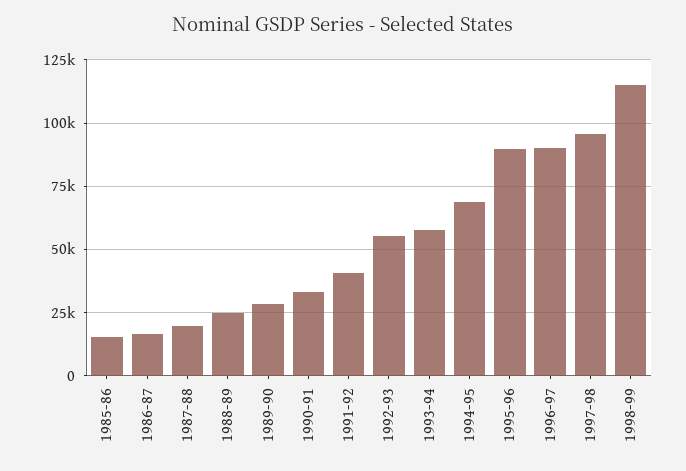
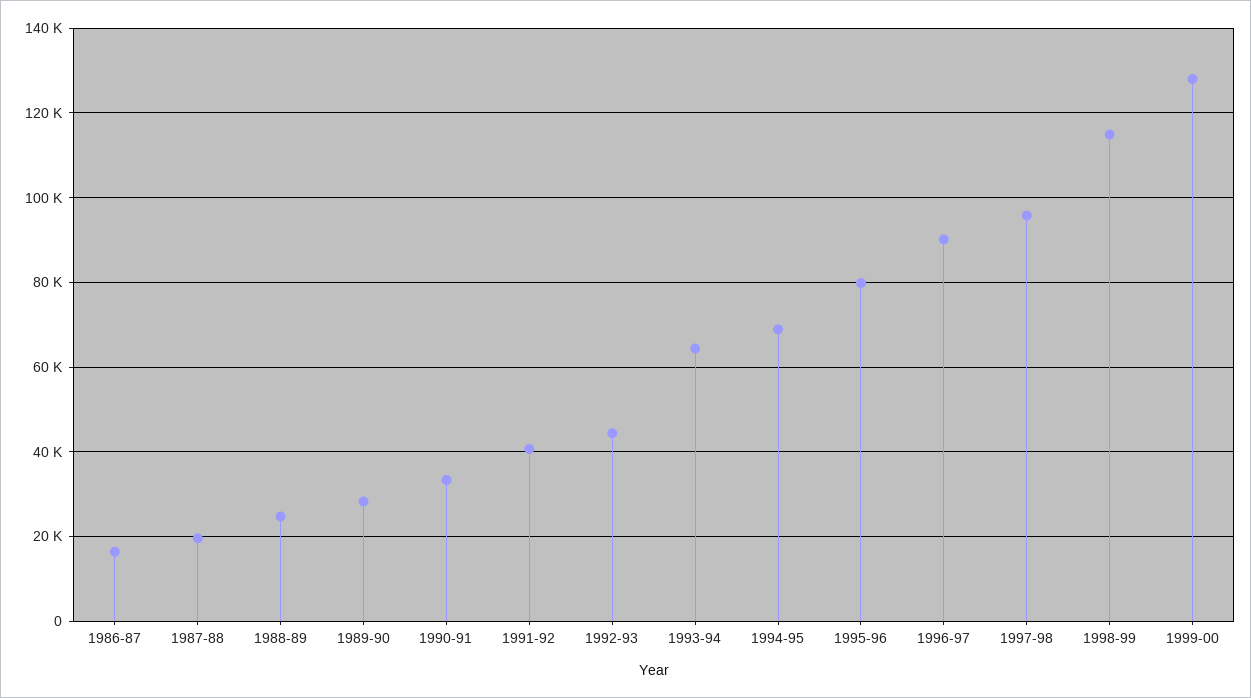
1985-86: 15000 -> none
1992-93: 55000 -> 44000
1993-94: 57500 -> 64000
1995-96: 90000 -> 80000
1999-00: none -> 128000

